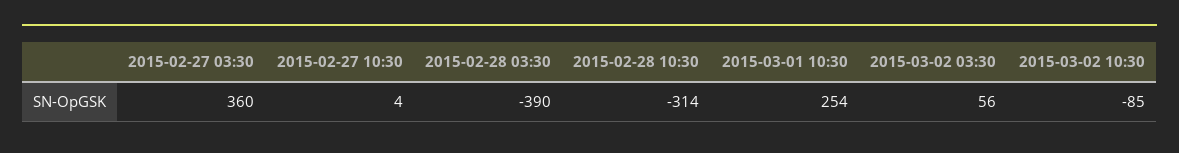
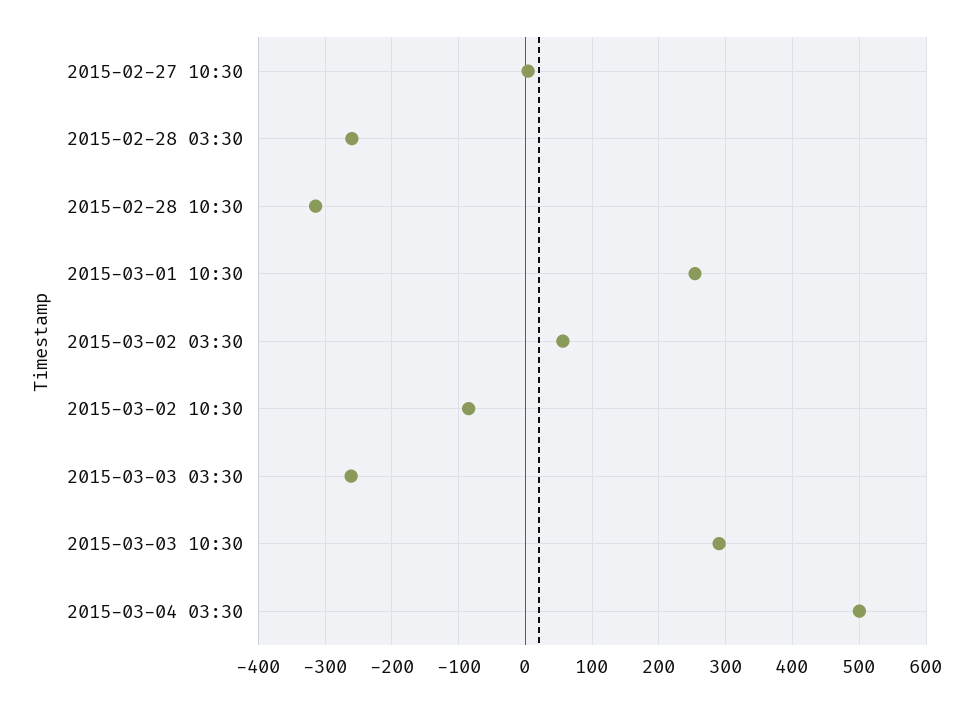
2015-02-27 03:30: 360 -> none
2015-02-28 03:30: -390 -> -260
2015-03-03 03:30: none -> -260
2015-03-03 10:30: none -> 290
2015-03-04 03:30: none -> 500

